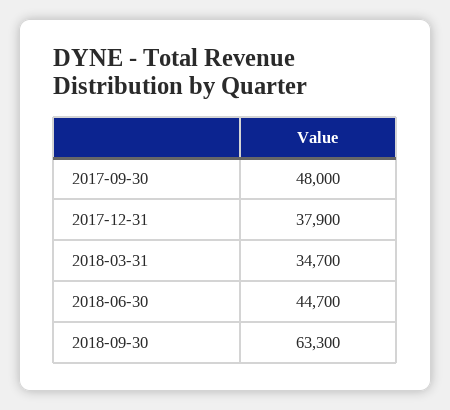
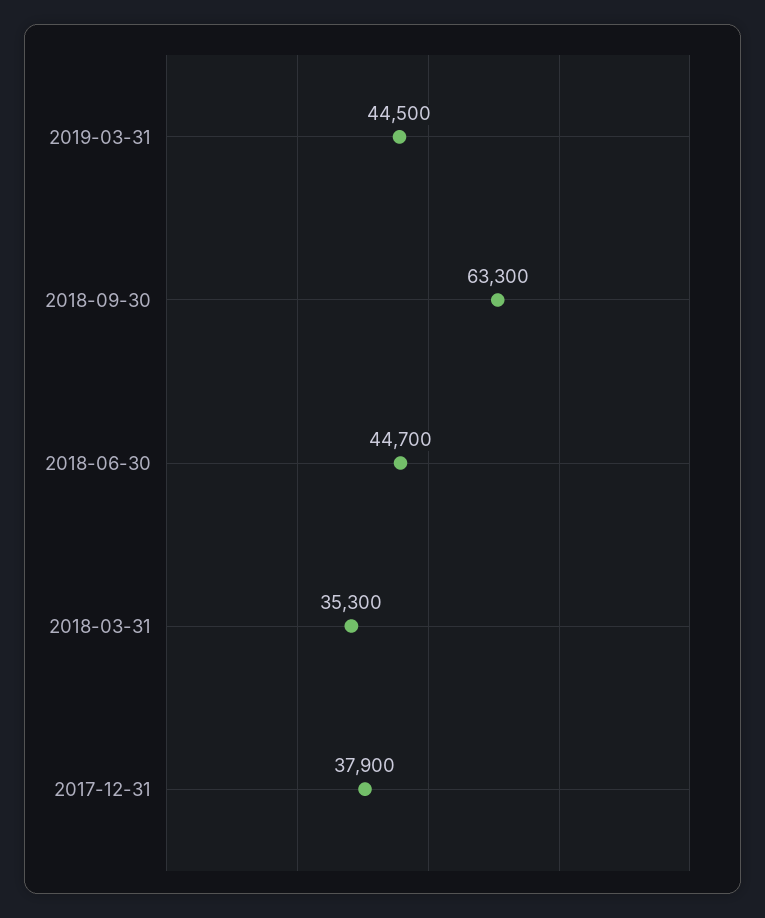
2017-09-30: 48000 -> none
2018-03-31: 34700 -> 35300
2019-03-31: none -> 44500

